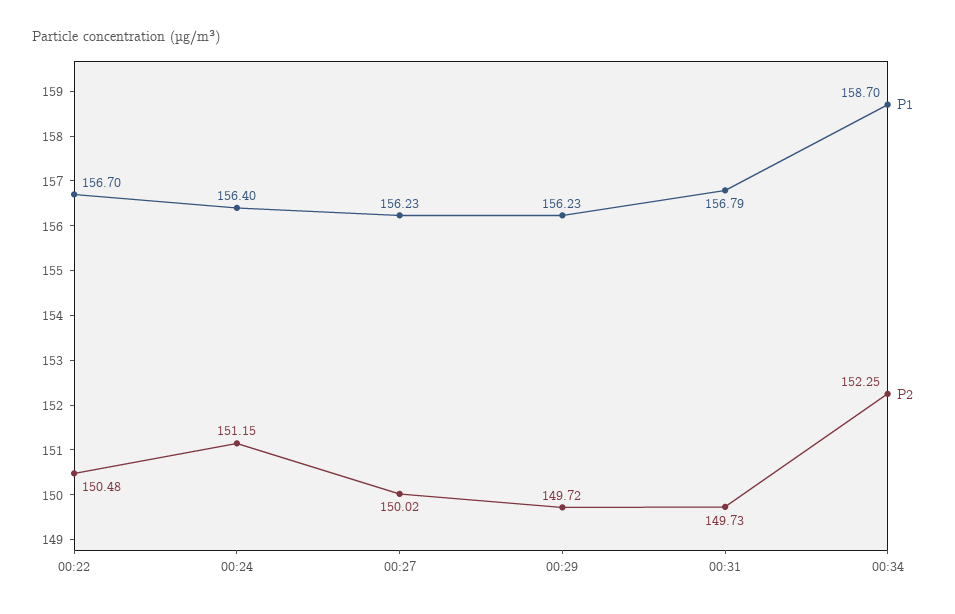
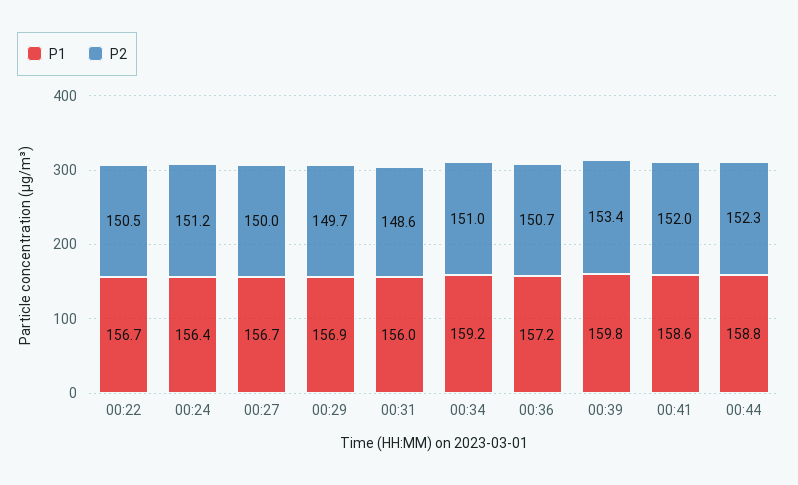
P1, 00:27: 156.23 -> 156.7
P1, 00:29: 156.23 -> 156.9
P1, 00:31: 156.79 -> 156
P2, 00:31: 149.73 -> 148.6
P1, 00:34: 158.7 -> 159.2
P2, 00:34: 152.25 -> 151
P1, 00:36: none -> 157.2
P2, 00:36: none -> 150.7
P1, 00:39: none -> 159.8
P2, 00:39: none -> 153.4
P1, 00:41: none -> 158.6
P2, 00:41: none -> 152
P1, 00:44: none -> 158.8
P2, 00:44: none -> 152.3

